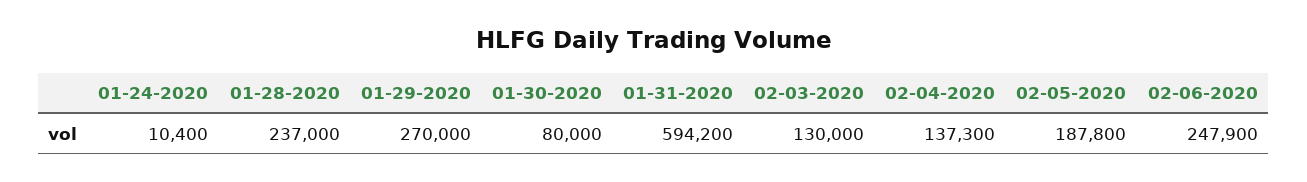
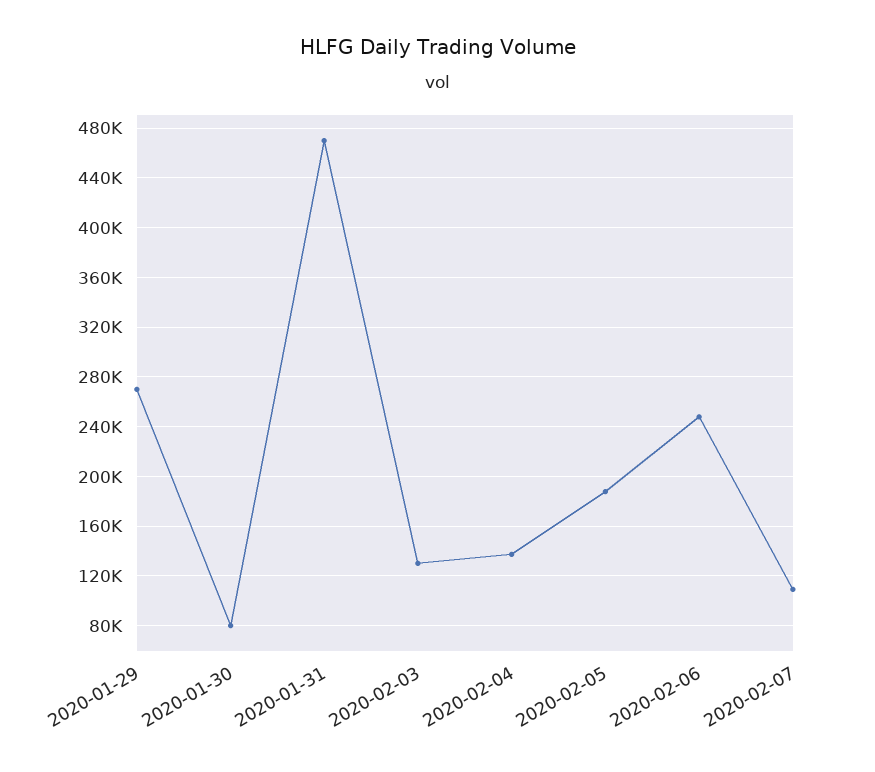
01-24-2020: 10400 -> none
01-28-2020: 237000 -> none
01-31-2020: 594200 -> 470000
2020-02-07: none -> 110000

